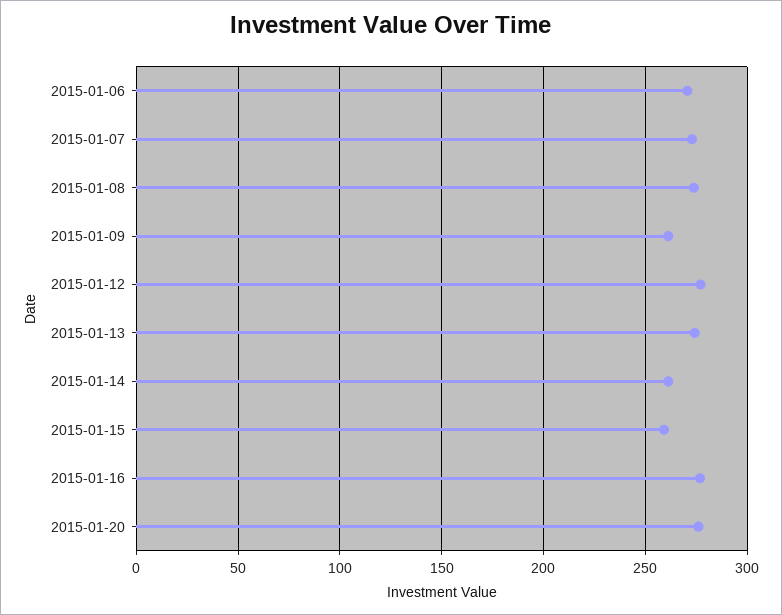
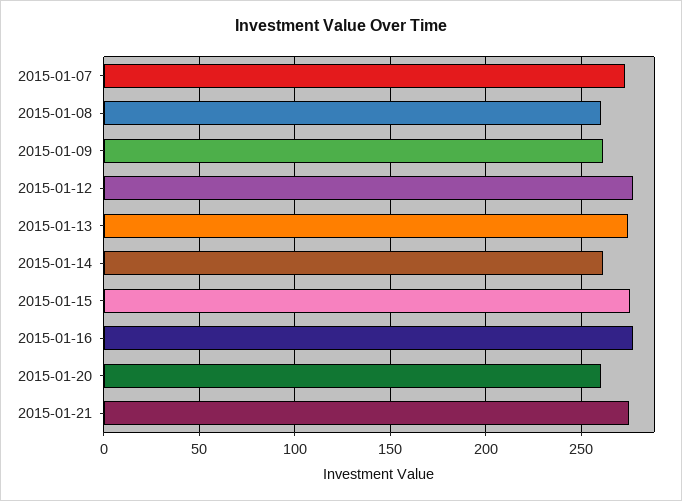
2015-01-06: 270 -> none
2015-01-08: 275 -> 260
2015-01-15: 260 -> 275
2015-01-20: 275 -> 260
2015-01-21: none -> 275

